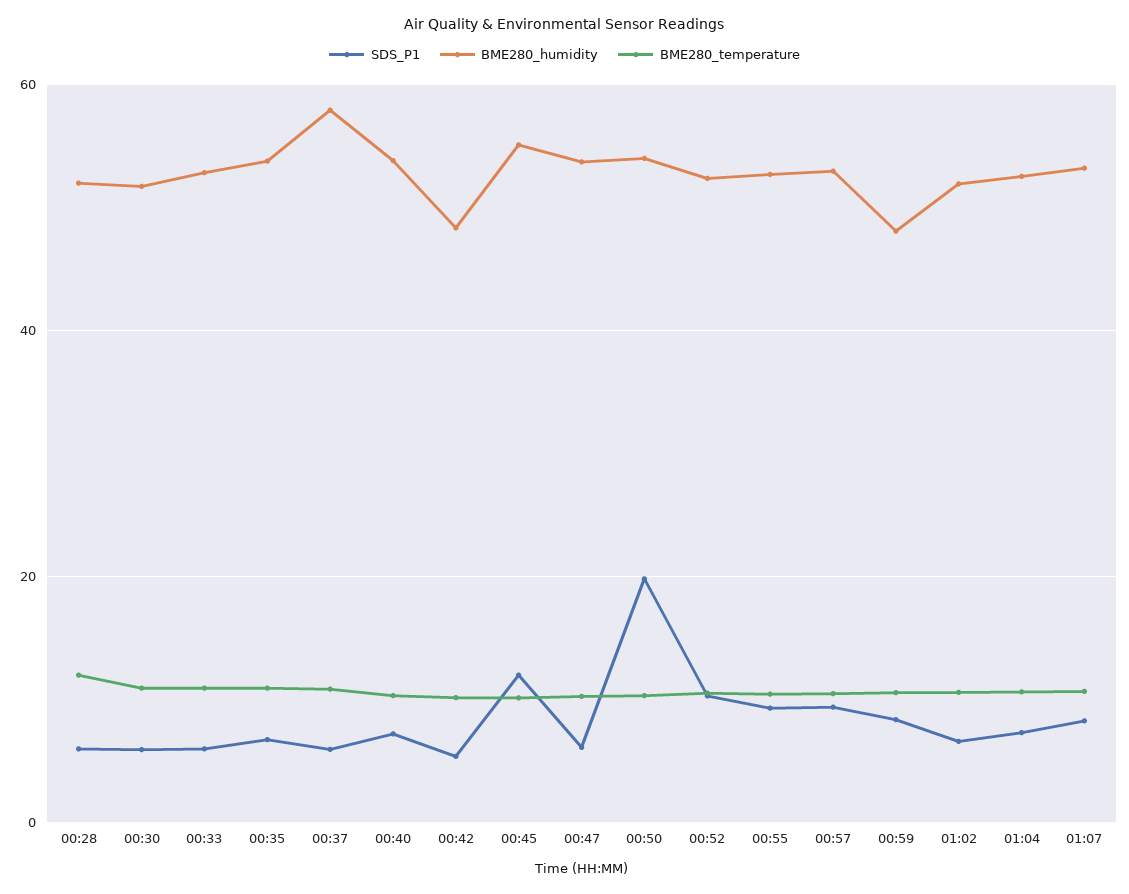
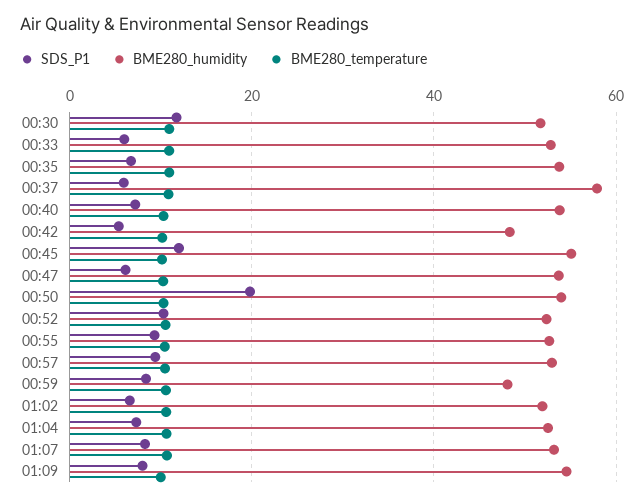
SDS_P1, 00:28: 6 -> none
BME280_humidity, 00:28: 52 -> none
BME280_temperature, 00:28: 12 -> none
SDS_P1, 00:30: 6 -> 12
SDS_P1, 01:09: none -> 8
BME280_humidity, 01:09: none -> 54
BME280_temperature, 01:09: none -> 10

